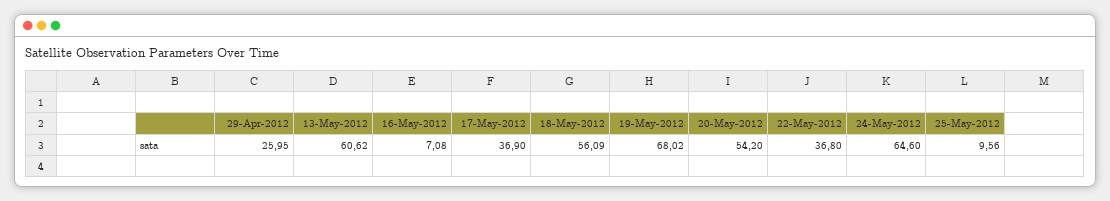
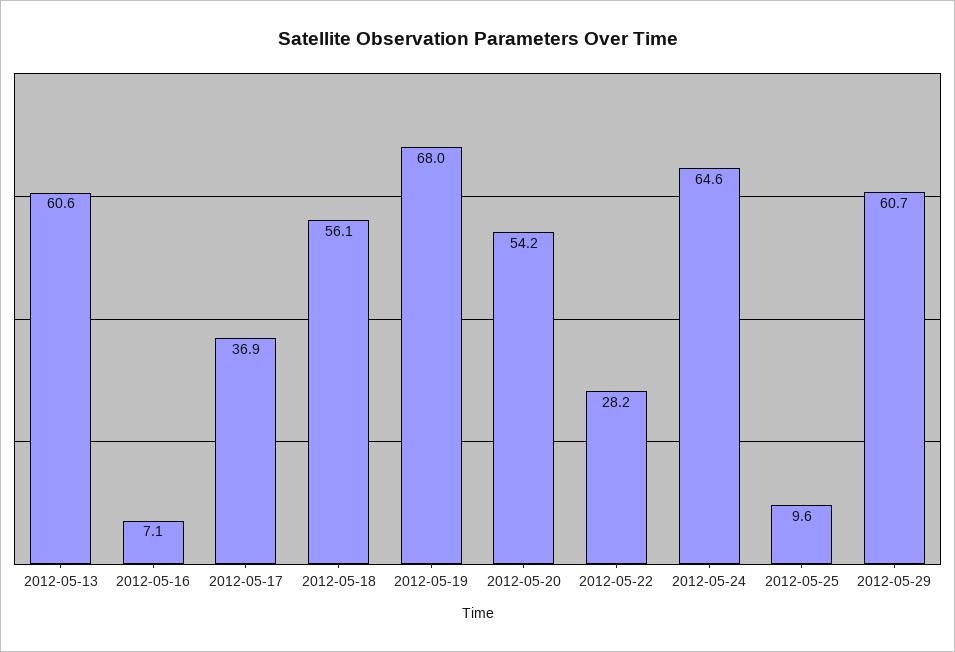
29-Apr-2012: 25.95 -> none
22-May-2012: 36.8 -> 28.2
2012-05-29: none -> 60.7

